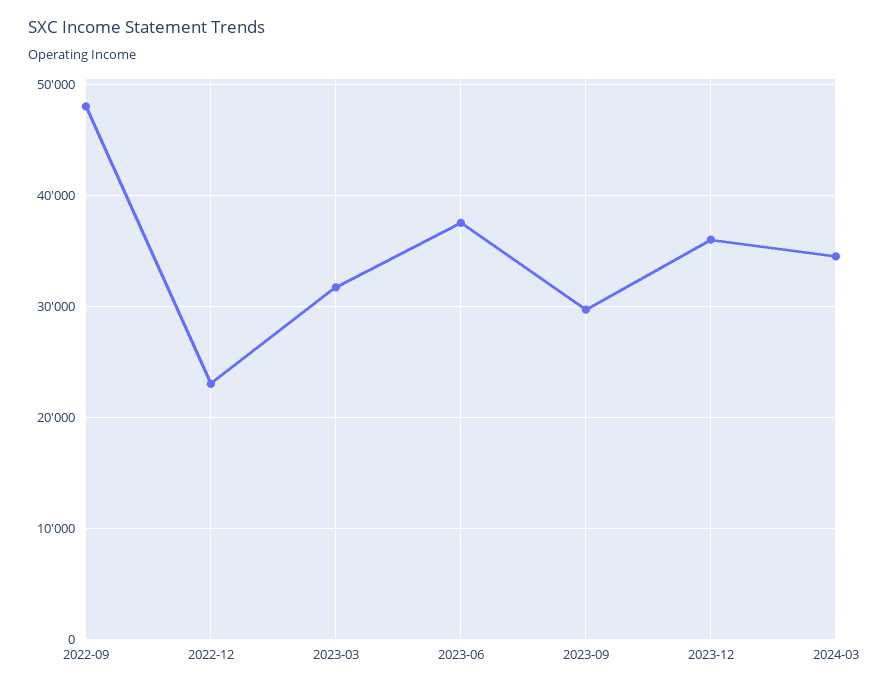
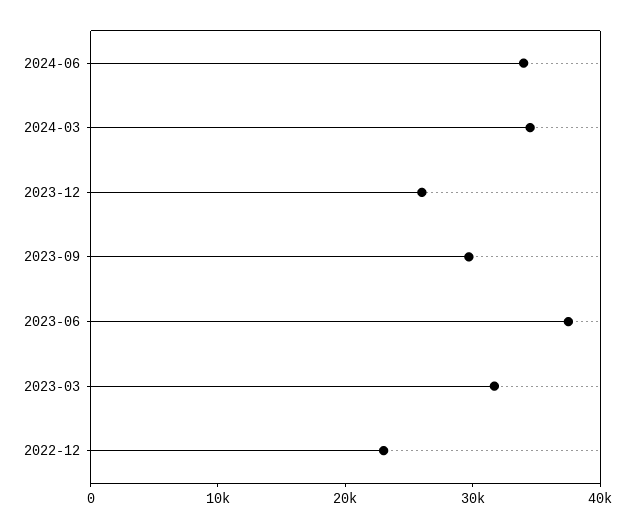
2022-09: 48000 -> none
2023-12: 36000 -> 26000
2024-06: none -> 34000

